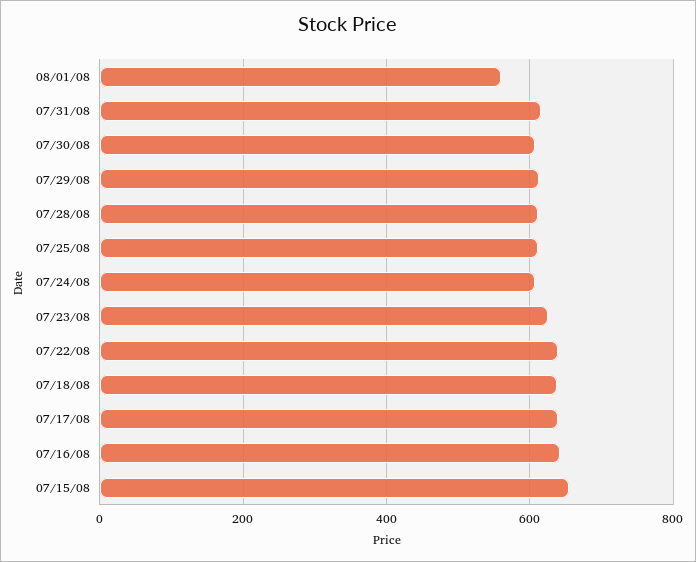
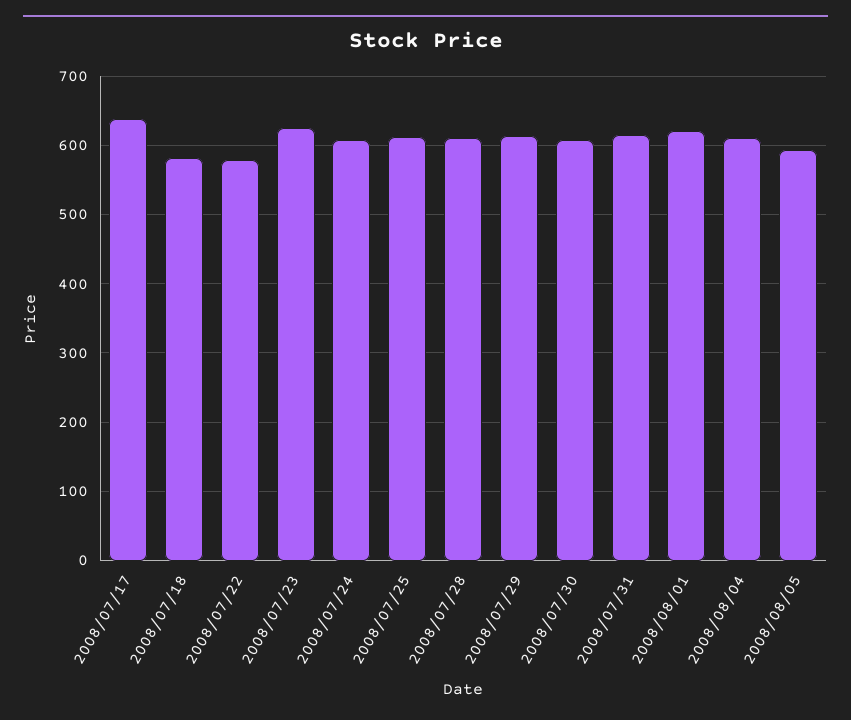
08/01/08: 560 -> 620
07/22/08: 640 -> 580
07/18/08: 640 -> 580
07/16/08: 640 -> none
07/15/08: 660 -> none
2008/08/04: none -> 610
2008/08/05: none -> 590

